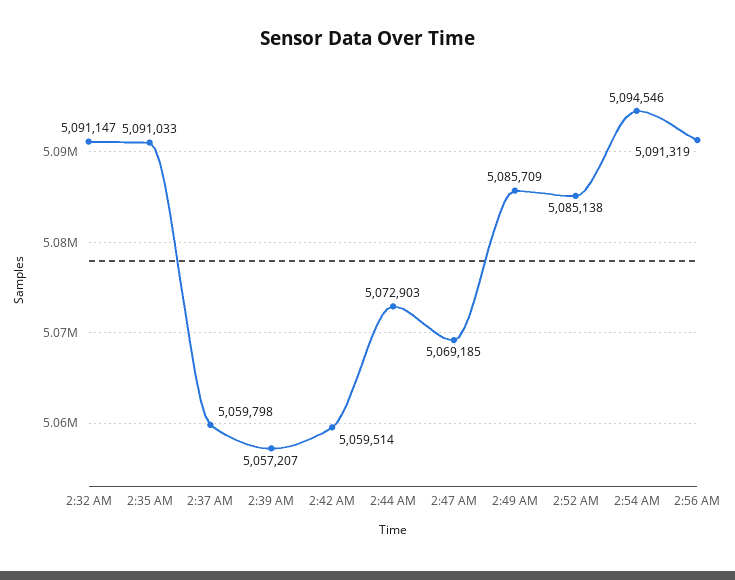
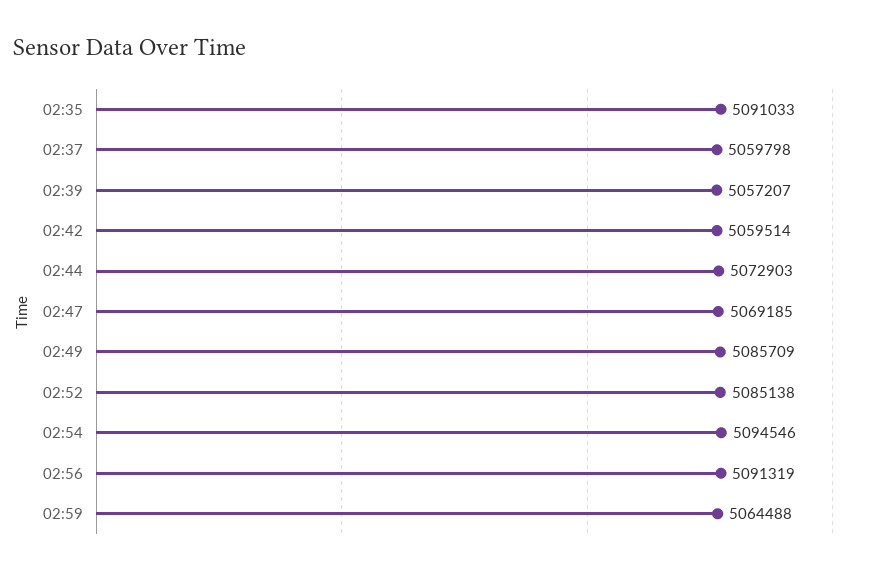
2:32 AM: 5091147 -> none
02:59: none -> 5064488

